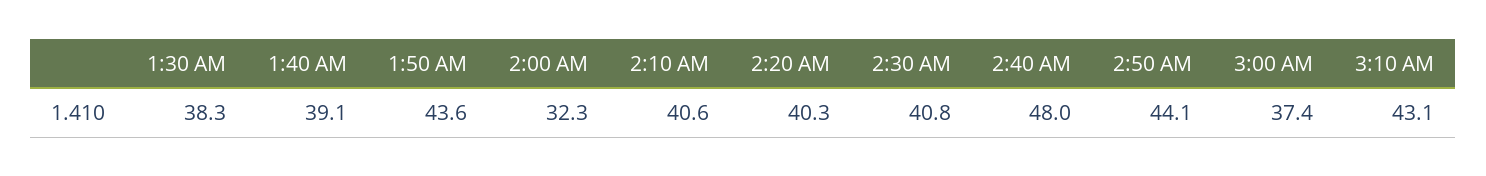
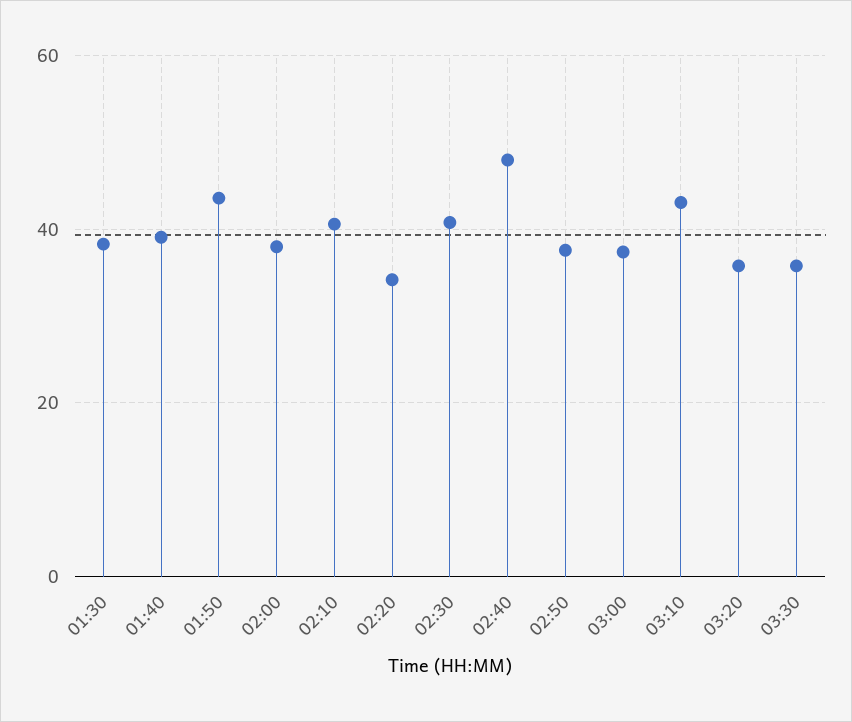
2:00 AM: 32.3 -> 38
2:20 AM: 40.3 -> 34
2:50 AM: 44.1 -> 38
03:20: none -> 36
03:30: none -> 36

